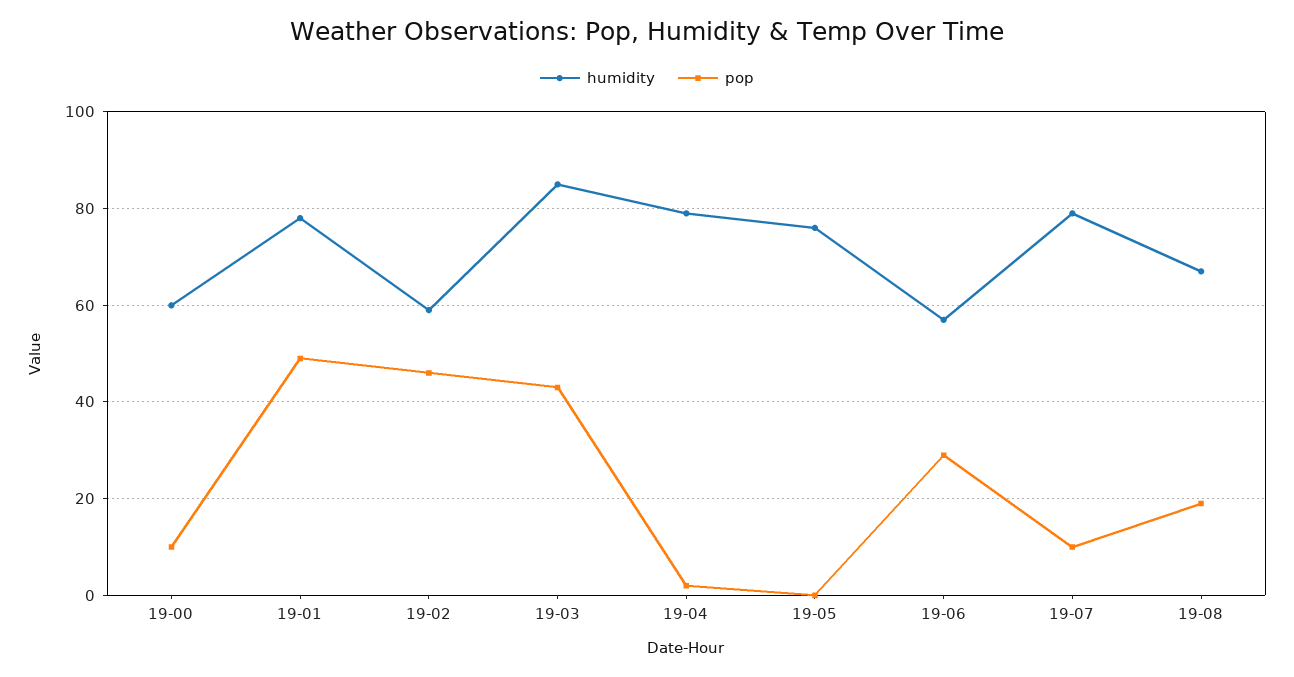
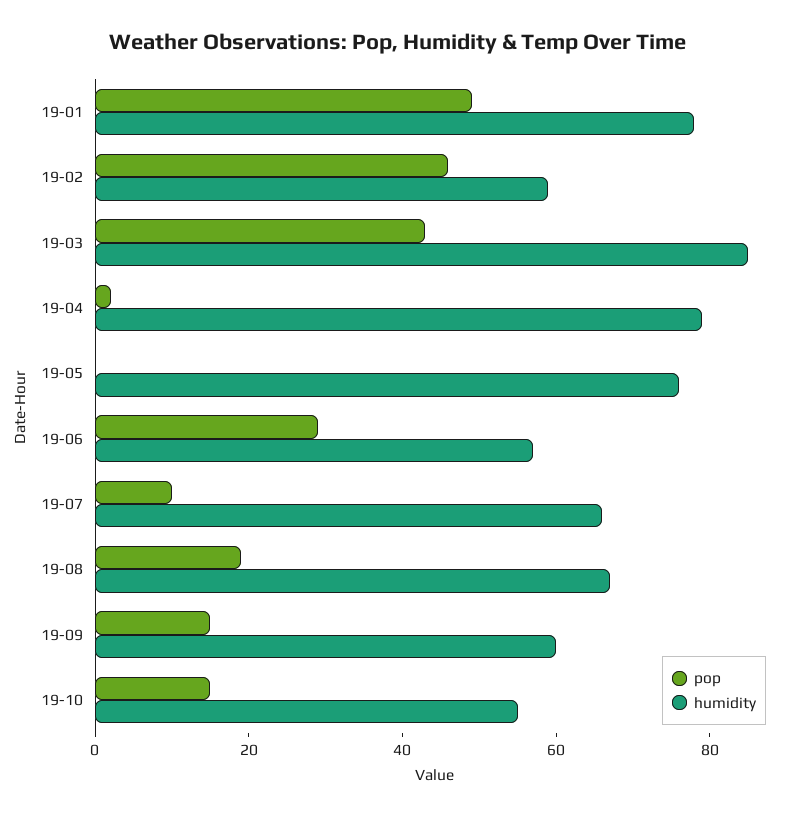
humidity, 19-00: 60 -> none
pop, 19-00: 10 -> none
humidity, 19-07: 80 -> 65
pop, 19-09: none -> 15
humidity, 19-09: none -> 60
pop, 19-10: none -> 15
humidity, 19-10: none -> 55

